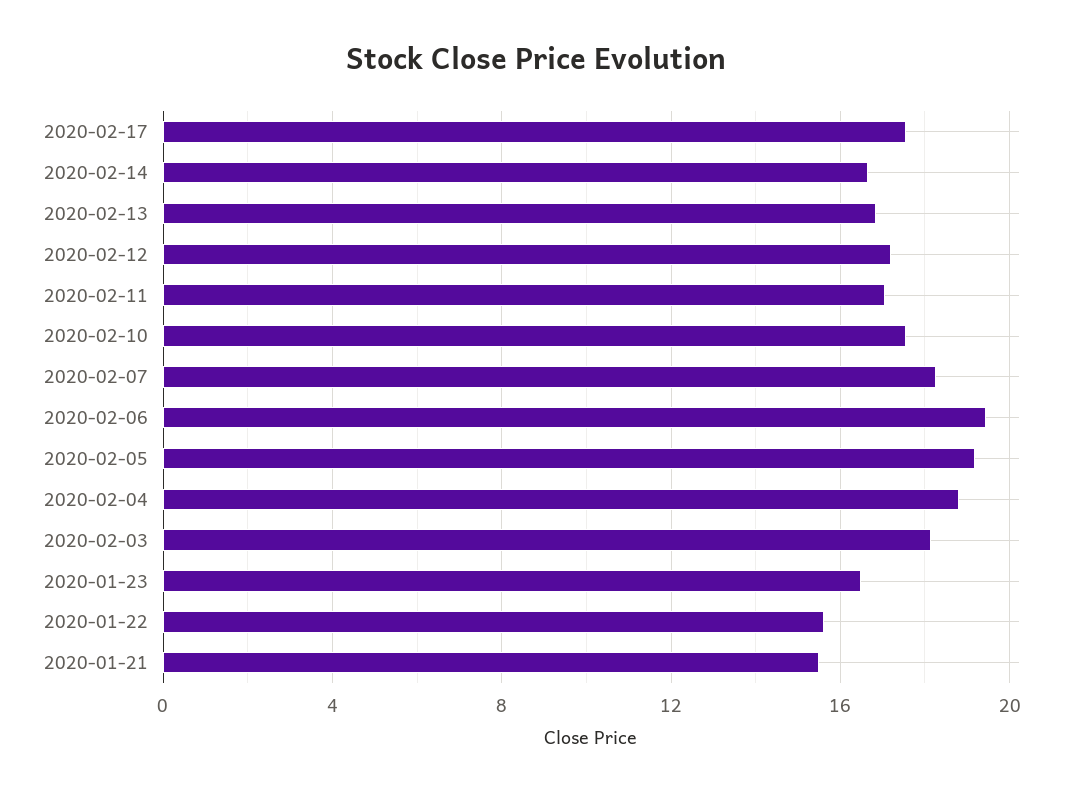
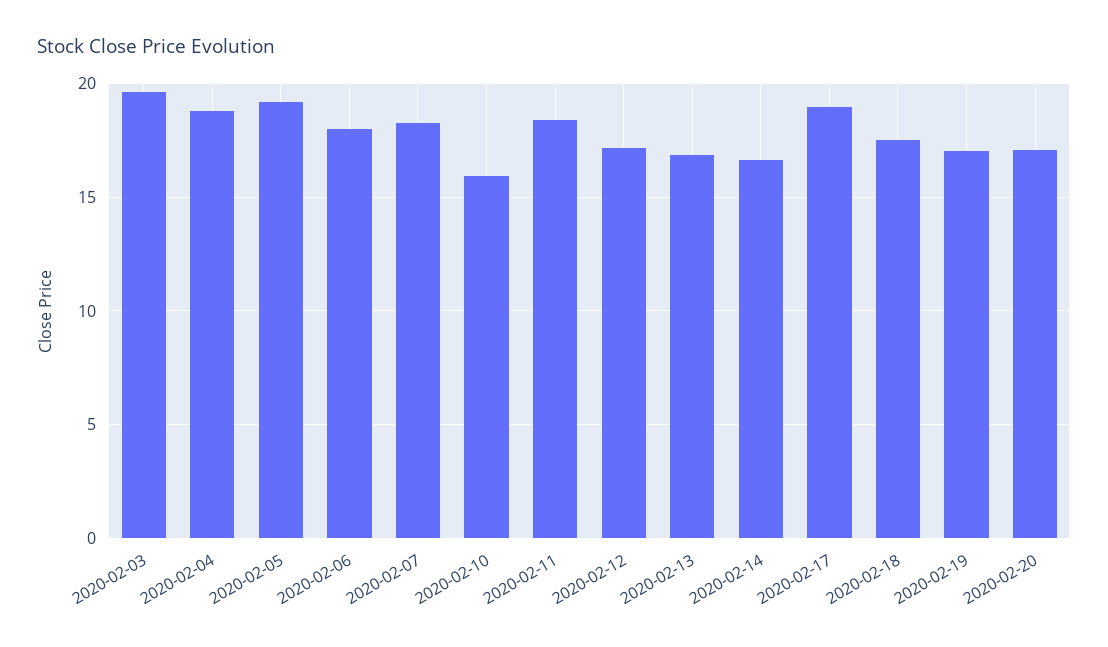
2020-02-17: 17.5 -> 19
2020-02-11: 17 -> 18.5
2020-02-10: 17.5 -> 16
2020-02-06: 19.5 -> 18
2020-02-03: 18 -> 19.5
2020-01-23: 16.5 -> none
2020-01-22: 15.5 -> none
2020-01-21: 15.5 -> none
2020-02-18: none -> 17.5
2020-02-19: none -> 17
2020-02-20: none -> 17

